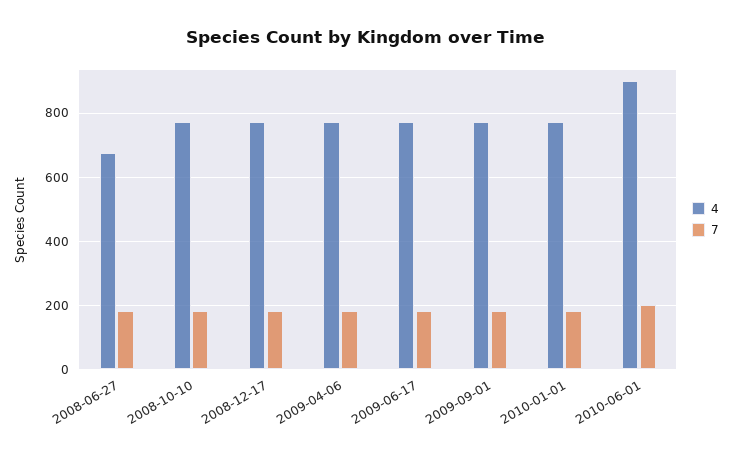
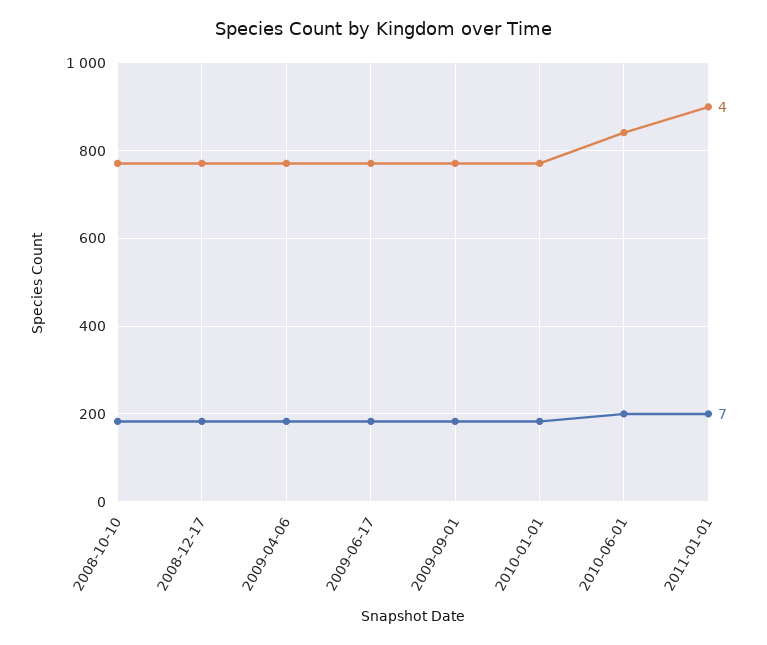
4, 2008-06-27: 680 -> none
7, 2008-06-27: 180 -> none
4, 2010-06-01: 900 -> 840
4, 2011-01-01: none -> 900
7, 2011-01-01: none -> 200

